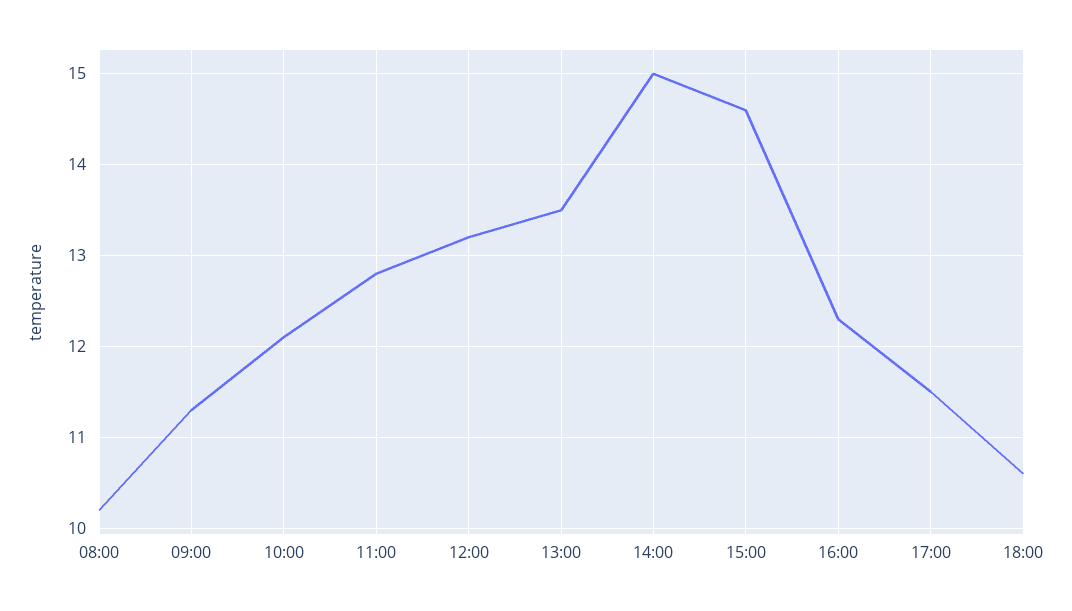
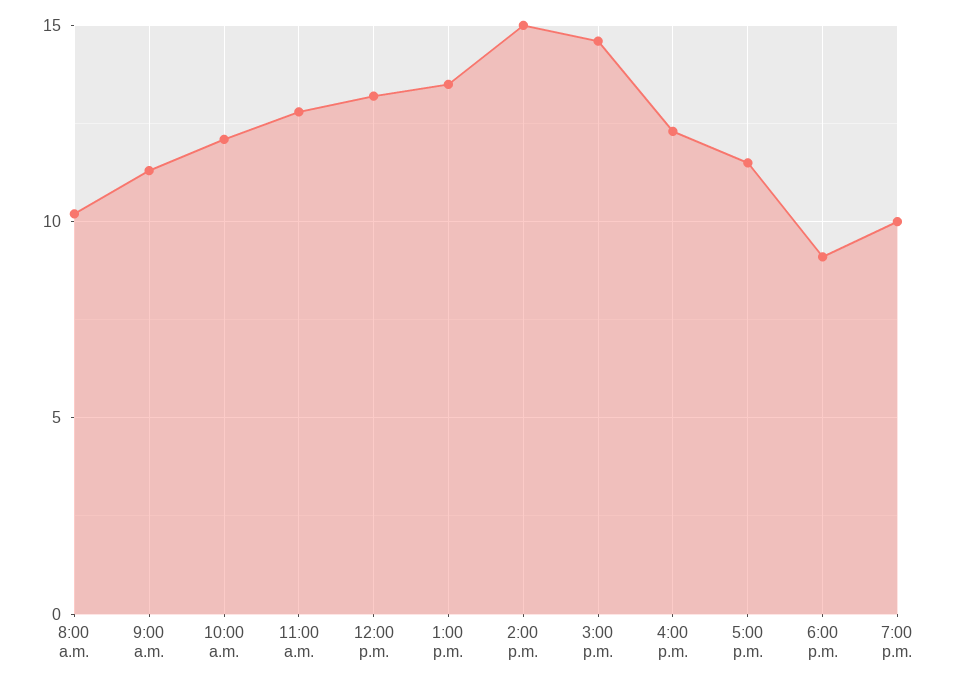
18:00: 10.6 -> 9
7:00 p.m.: none -> 10

